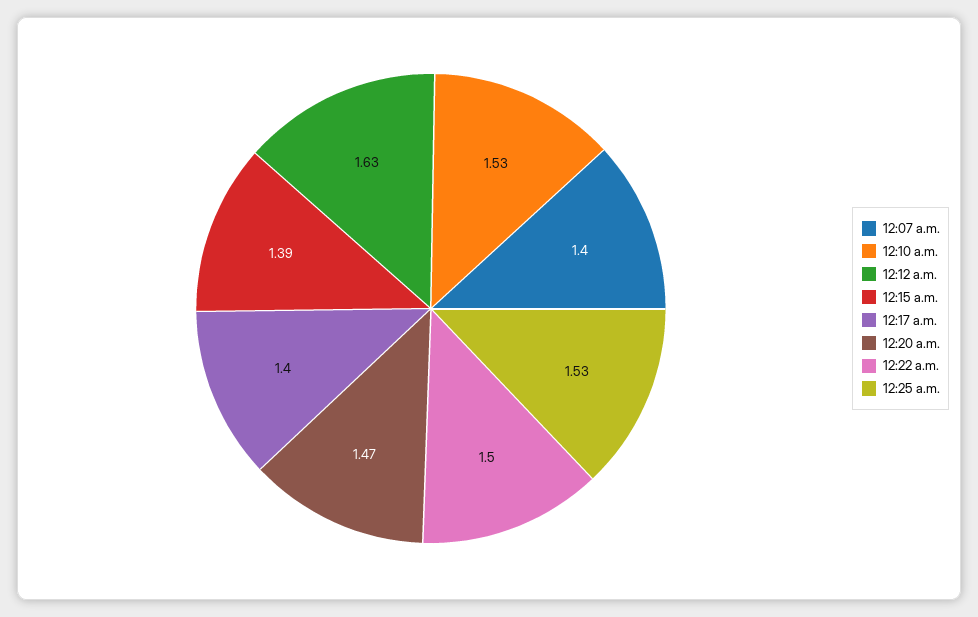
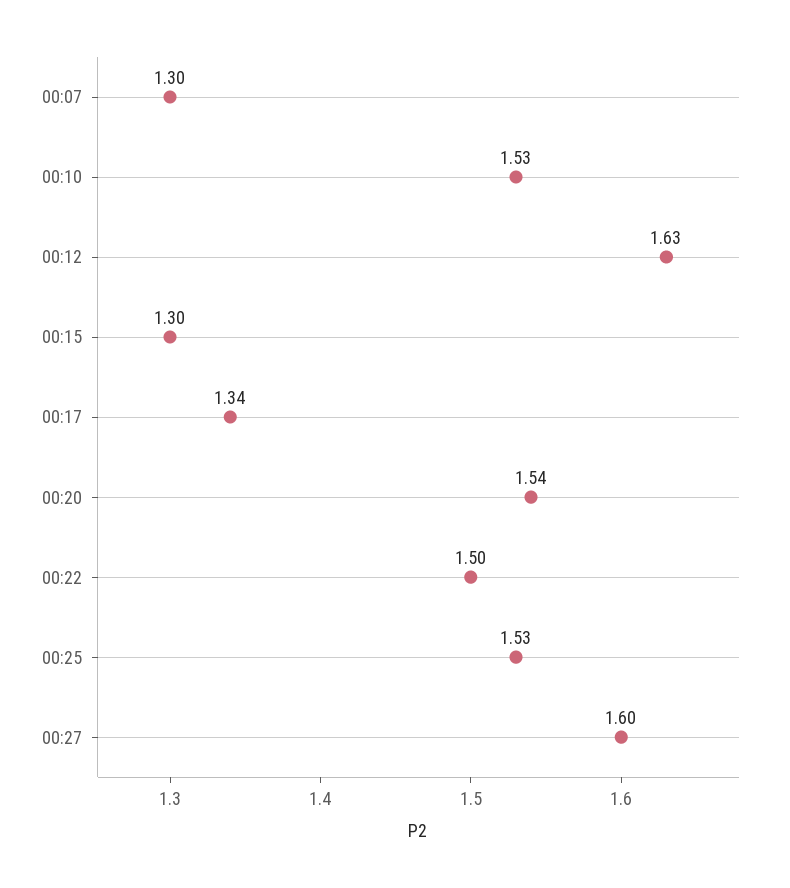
12:07 a.m.: 1.4 -> 1.3
12:15 a.m.: 1.39 -> 1.3
12:17 a.m.: 1.4 -> 1.34
12:20 a.m.: 1.47 -> 1.54
00:27: none -> 1.6

